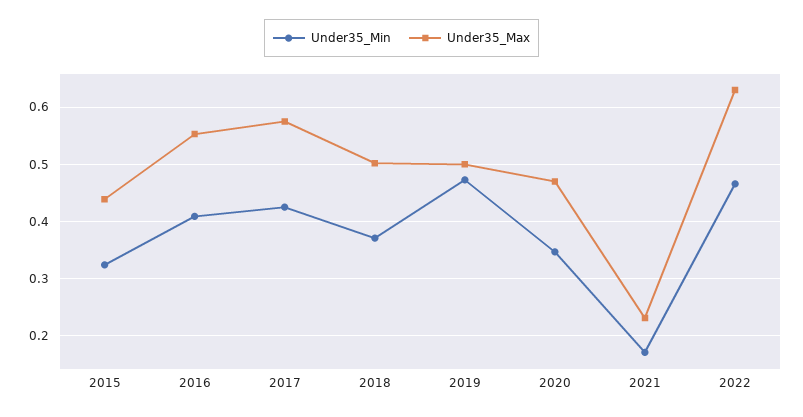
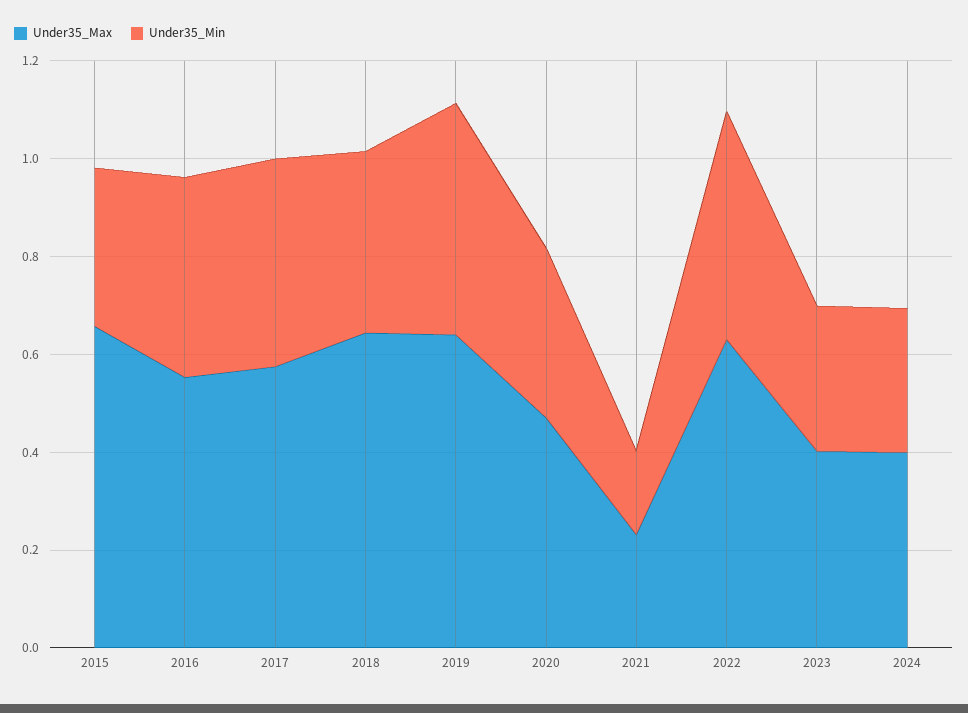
Under35_Max, 2015: 0.44 -> 0.65
Under35_Max, 2018: 0.5 -> 0.65
Under35_Max, 2019: 0.5 -> 0.65
Under35_Max, 2023: none -> 0.4
Under35_Min, 2023: none -> 0.3
Under35_Max, 2024: none -> 0.4
Under35_Min, 2024: none -> 0.3

